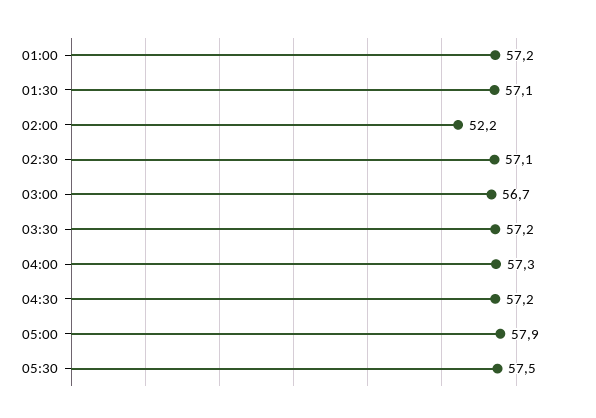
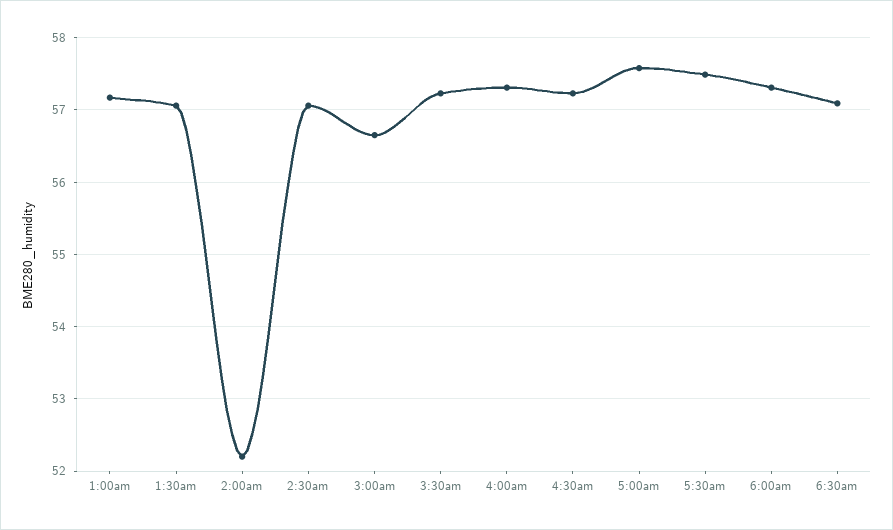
05:00: 57.9 -> 57.6
6:00am: none -> 57.3
6:30am: none -> 57.1

